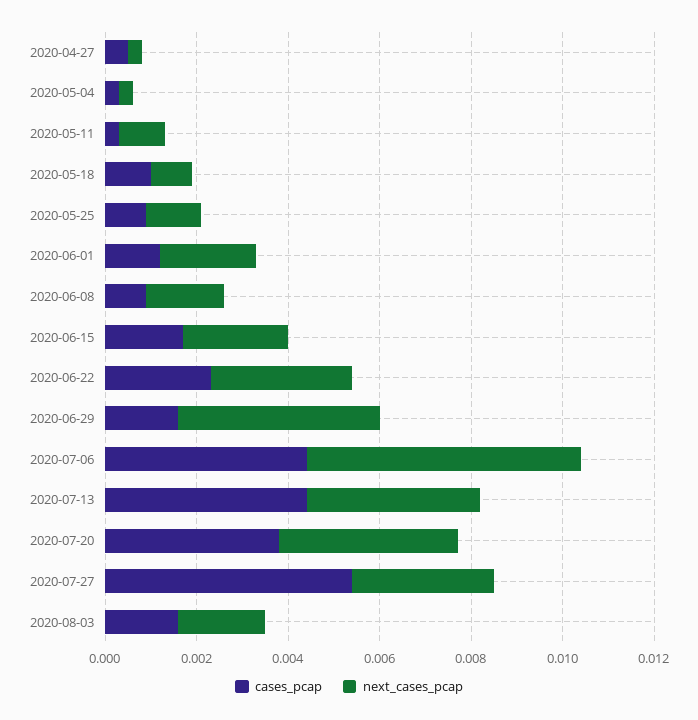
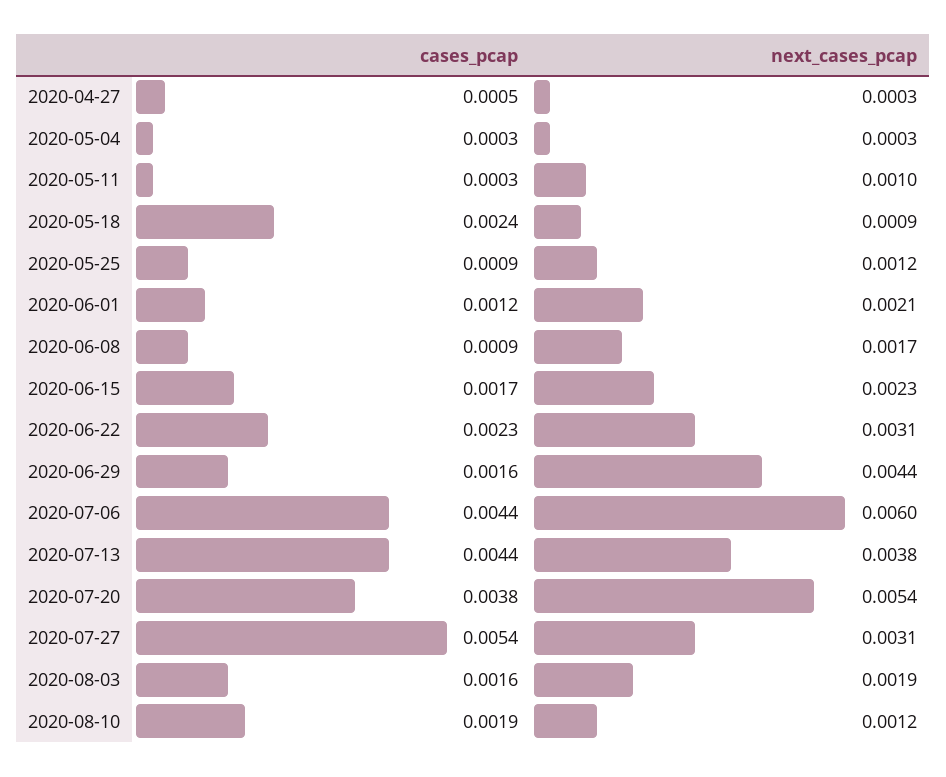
cases_pcap, 2020-05-18: 0.001 -> 0.0024
next_cases_pcap, 2020-07-20: 0.004 -> 0.0054
cases_pcap, 2020-08-10: none -> 0.0019
next_cases_pcap, 2020-08-10: none -> 0.0012

